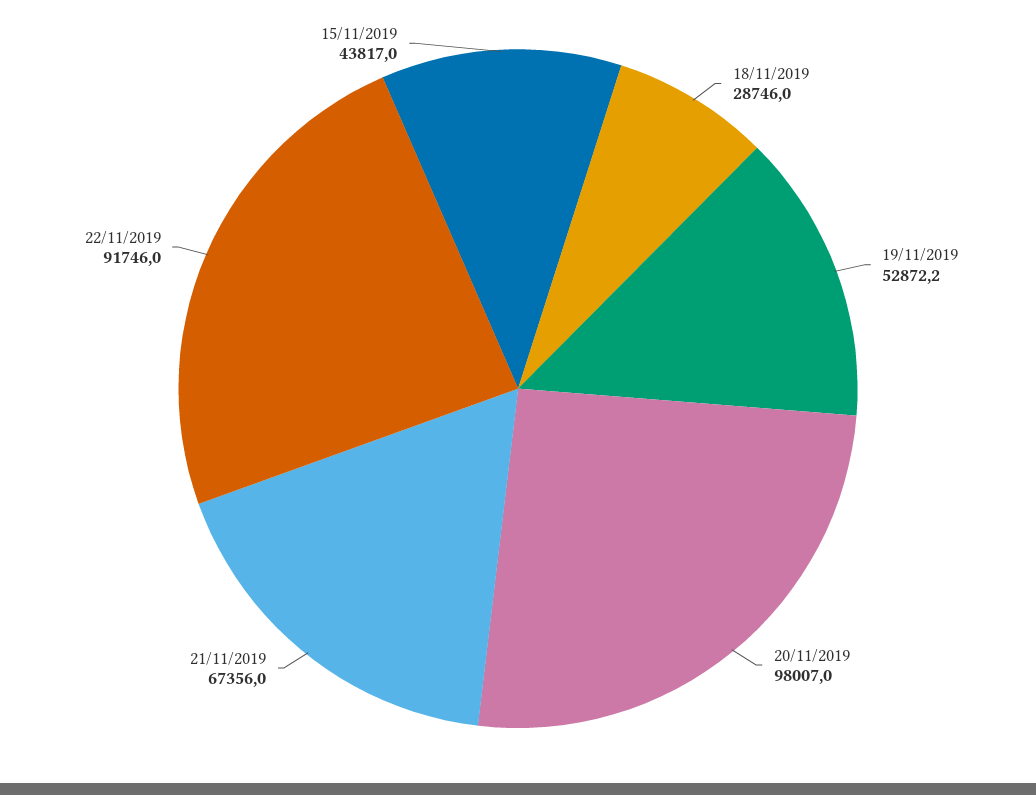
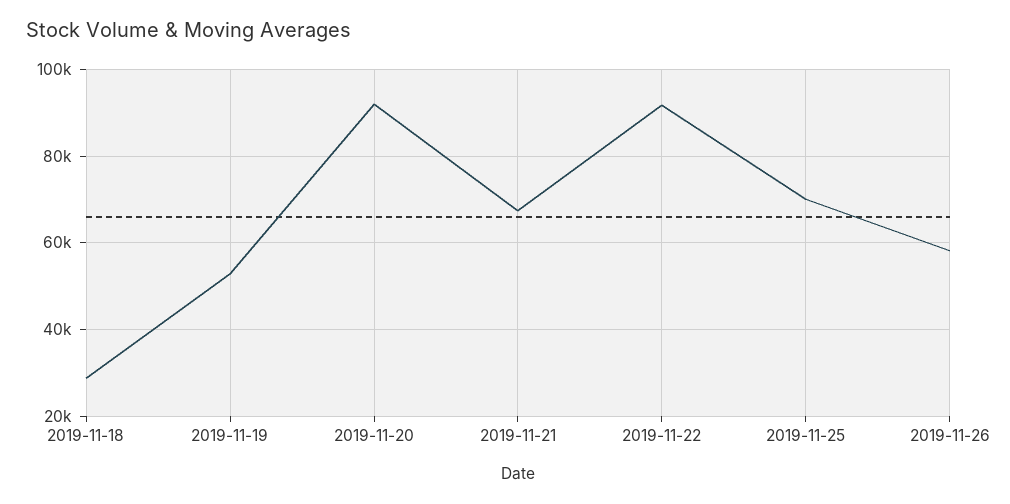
20/11/2019: 98007 -> 92000
15/11/2019: 43817 -> none
2019-11-25: none -> 70000
2019-11-26: none -> 58000

